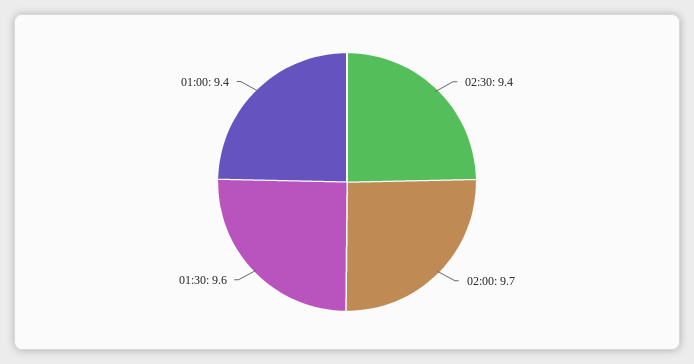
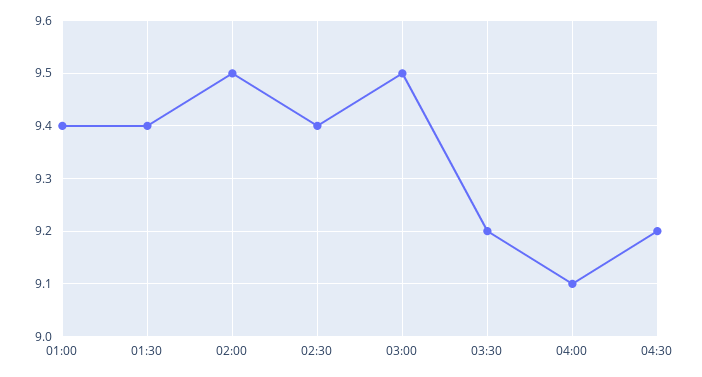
02:00: 9.7 -> 9.5
01:30: 9.6 -> 9.4
03:00: none -> 9.5
03:30: none -> 9.2
04:00: none -> 9.1
04:30: none -> 9.2

